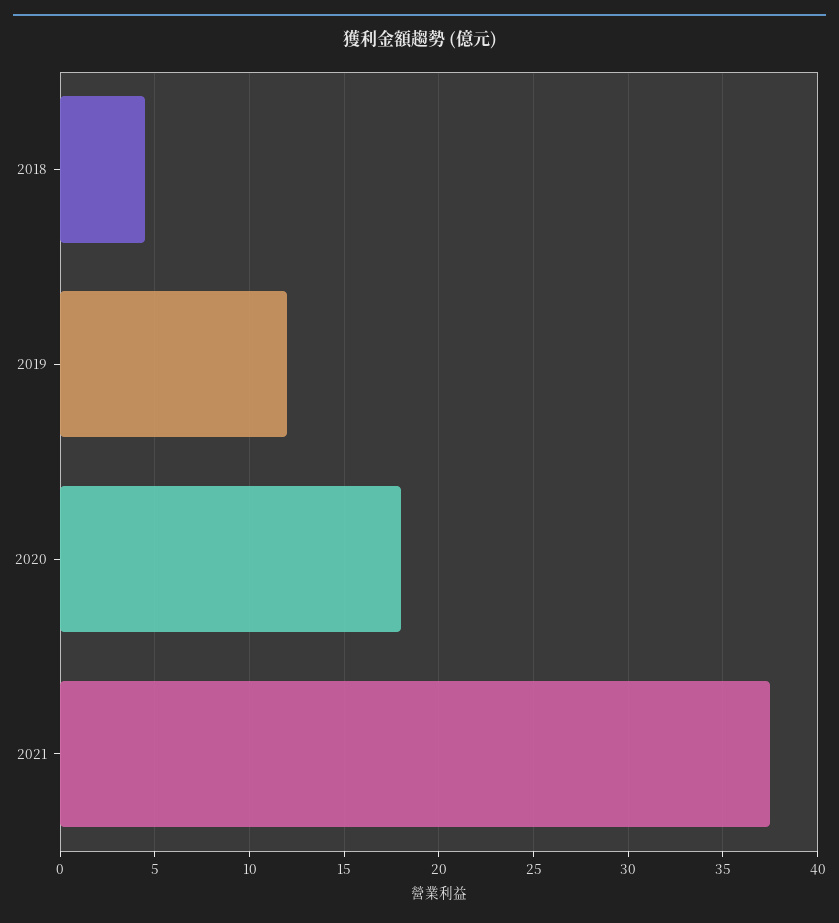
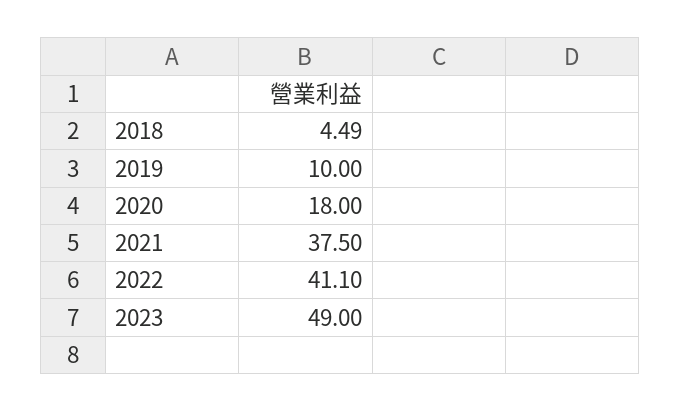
2019: 12 -> 10
2022: none -> 41.1
2023: none -> 49

